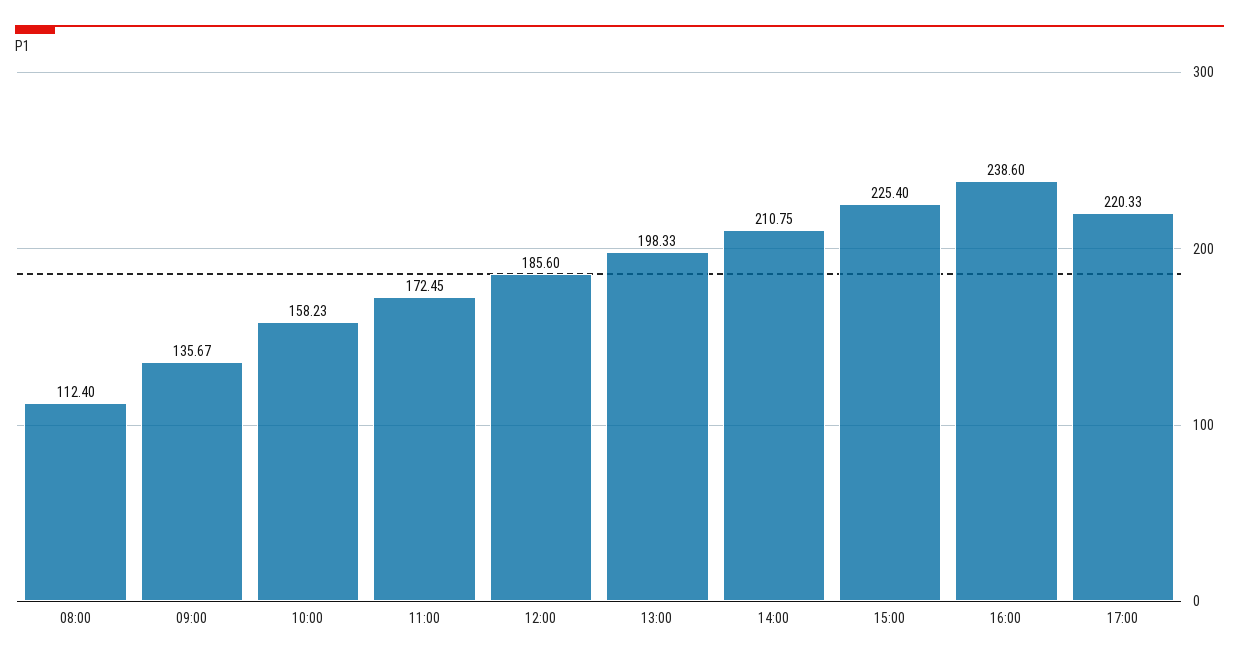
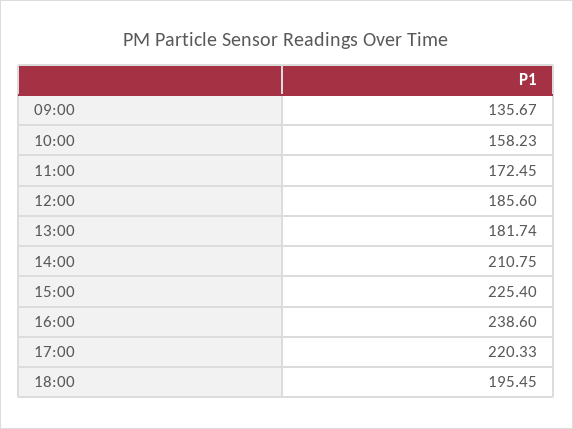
08:00: 112.4 -> none
13:00: 198.33 -> 181.74
18:00: none -> 195.45

